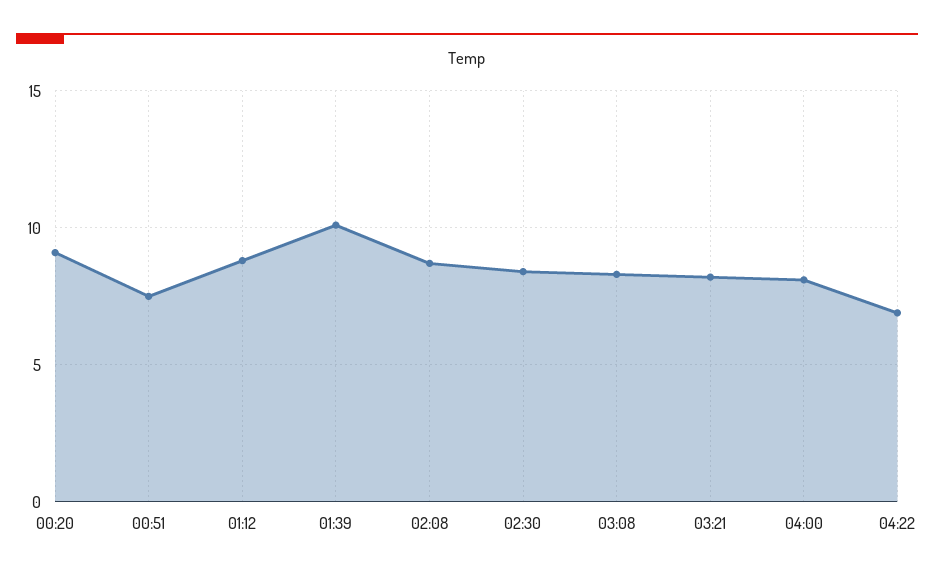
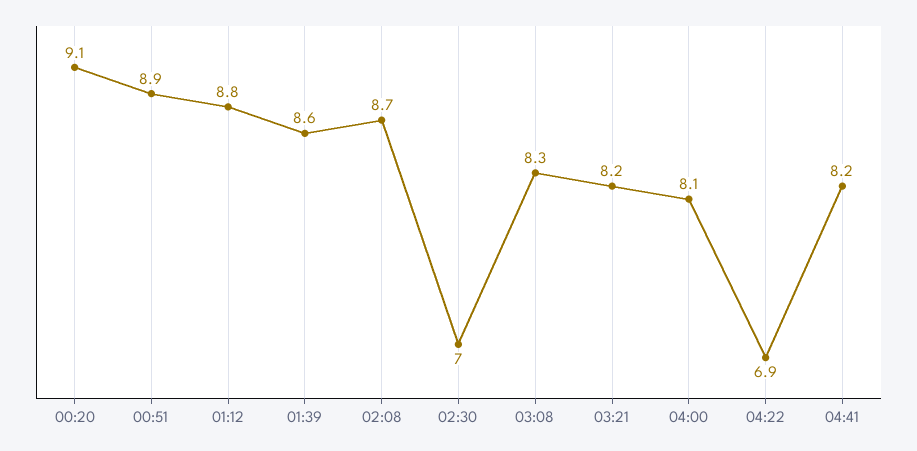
00:51: 7.5 -> 8.9
01:39: 10 -> 8.6
02:30: 8.5 -> 7
04:41: none -> 8.2

